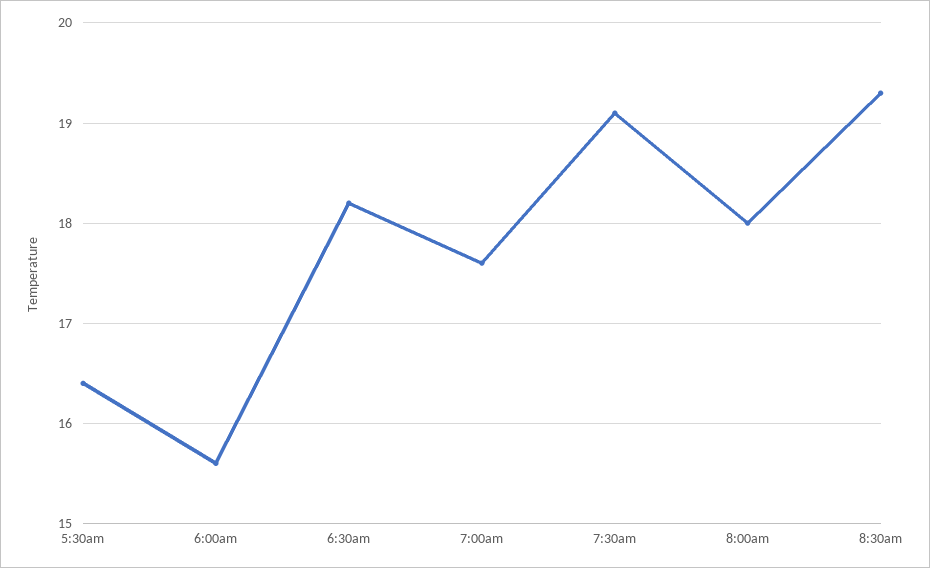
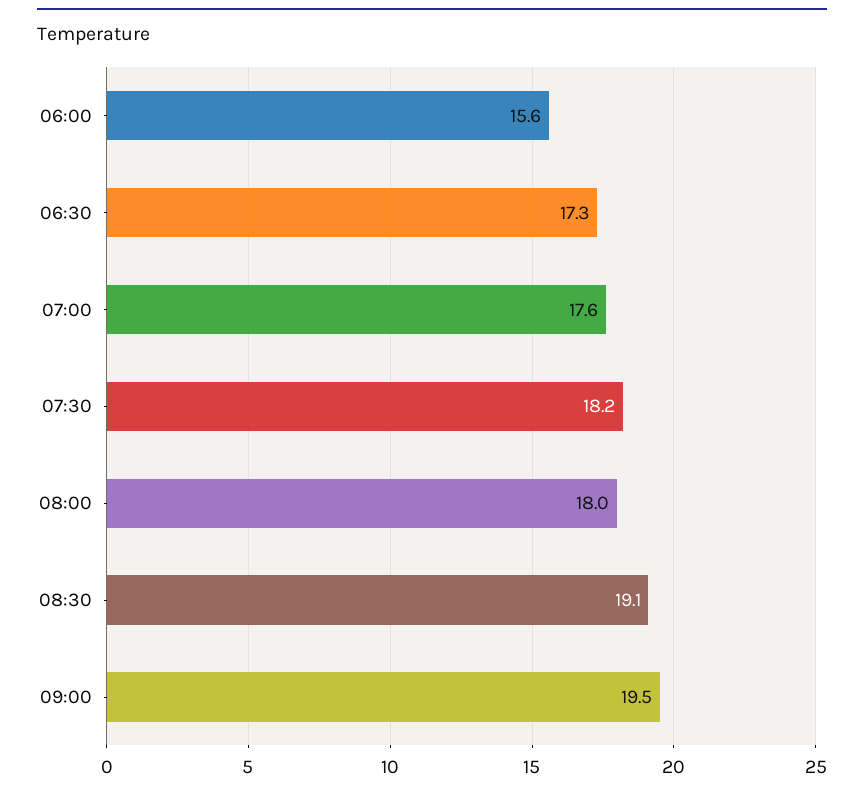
5:30am: 16.4 -> none
6:30am: 18.2 -> 17.3
7:30am: 19.1 -> 18.2
8:30am: 19.3 -> 19.1
09:00: none -> 19.5

